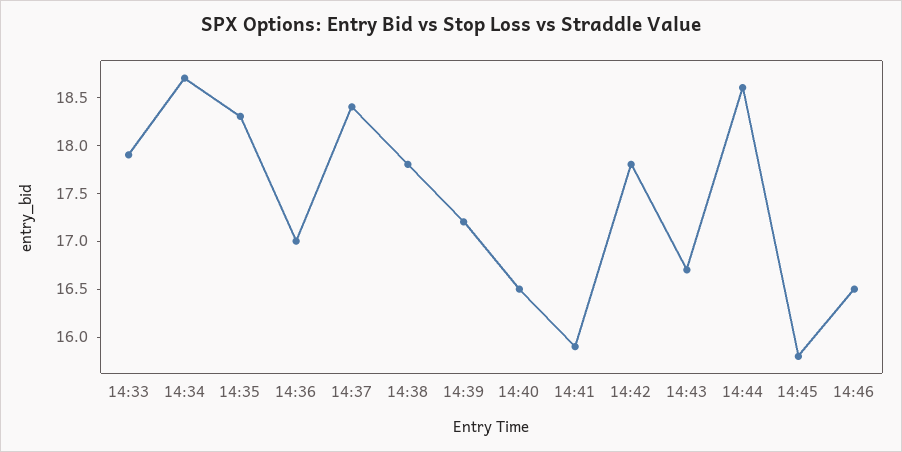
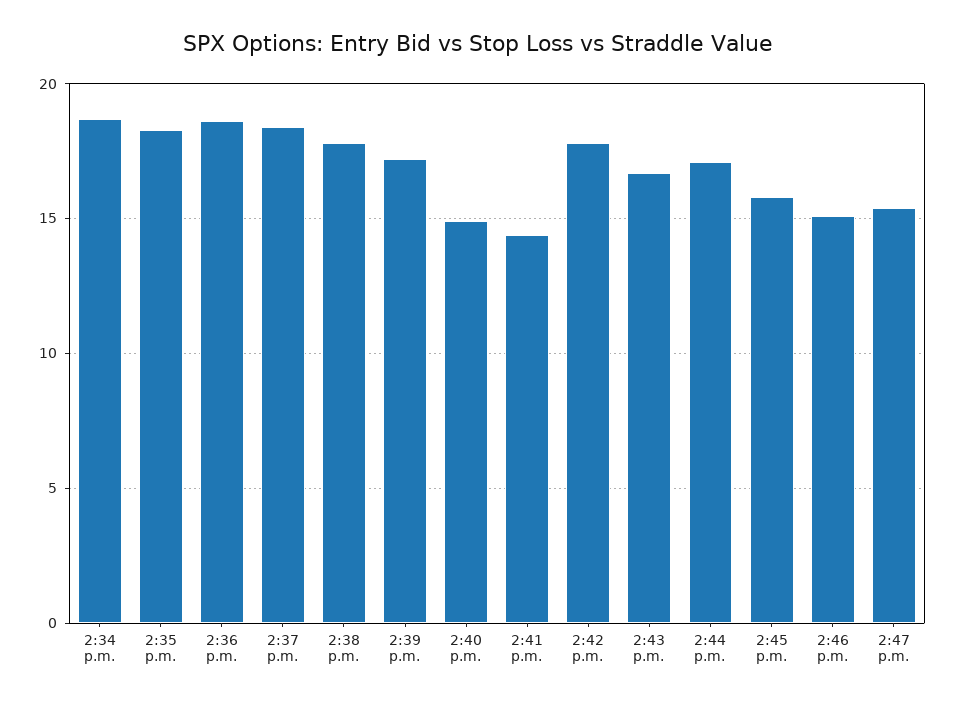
14:33: 17.9 -> none
14:36: 17 -> 18.5
14:40: 16.5 -> 15
14:41: 15.9 -> 14.5
14:44: 18.6 -> 17
14:46: 16.5 -> 15
2:47 p.m.: none -> 15.5

